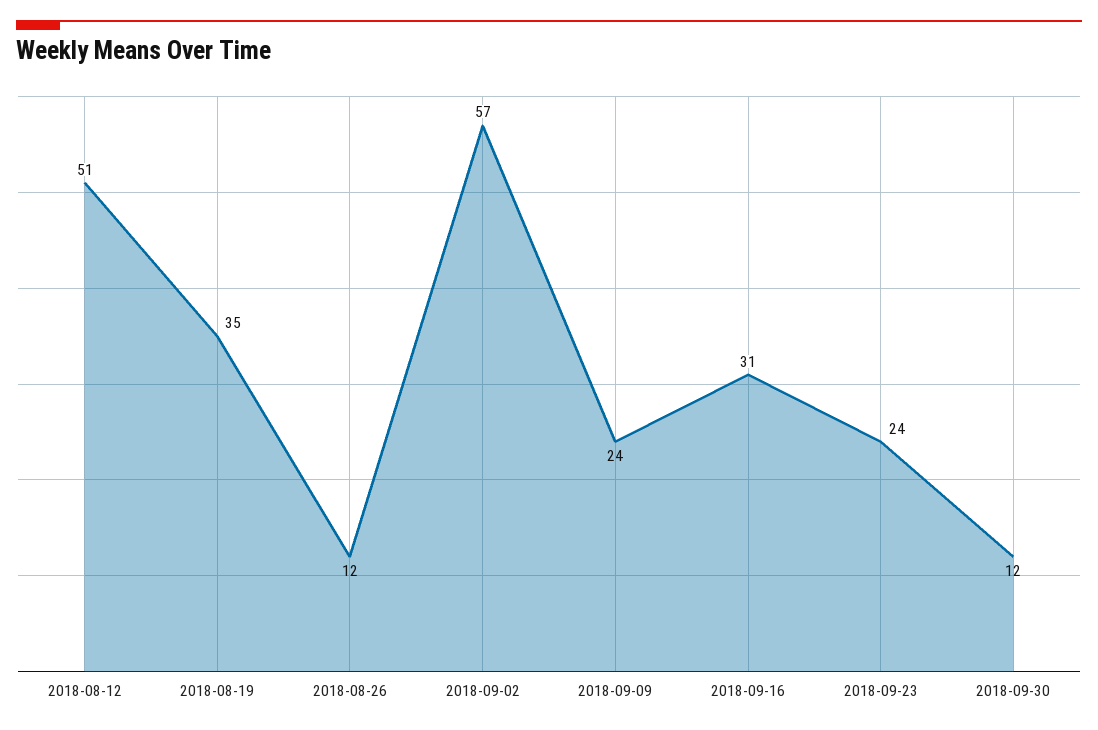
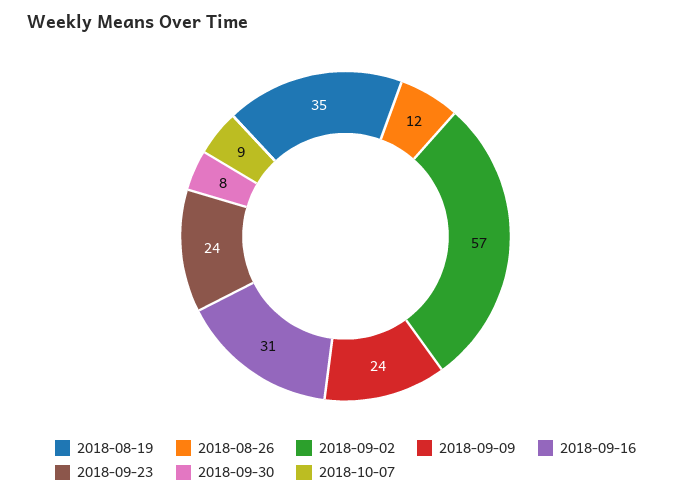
2018-08-12: 51 -> none
2018-09-30: 12 -> 8
2018-10-07: none -> 9

